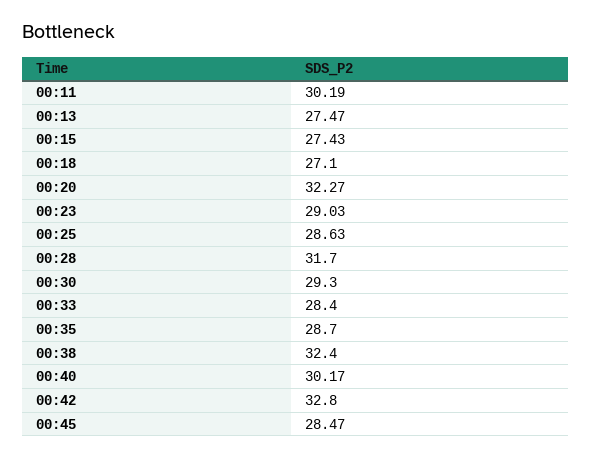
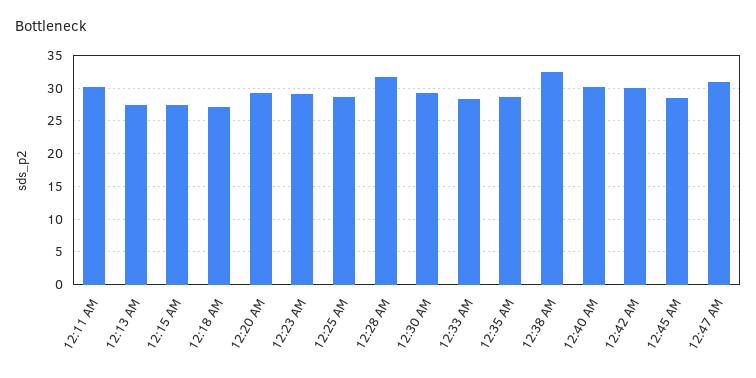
00:20: 32.27 -> 29
00:42: 32.8 -> 30
12:47 AM: none -> 31

